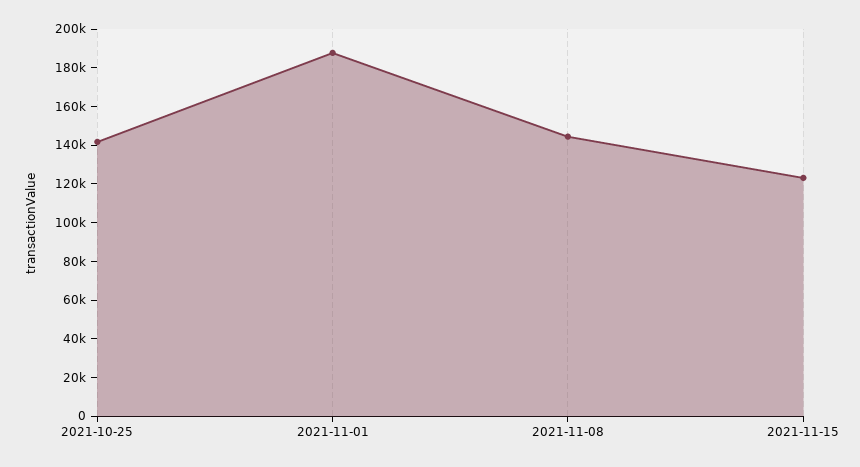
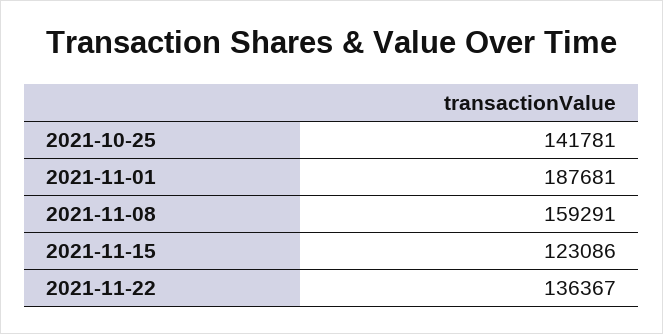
2021-11-08: 145000 -> 159291
2021-11-22: none -> 136367

